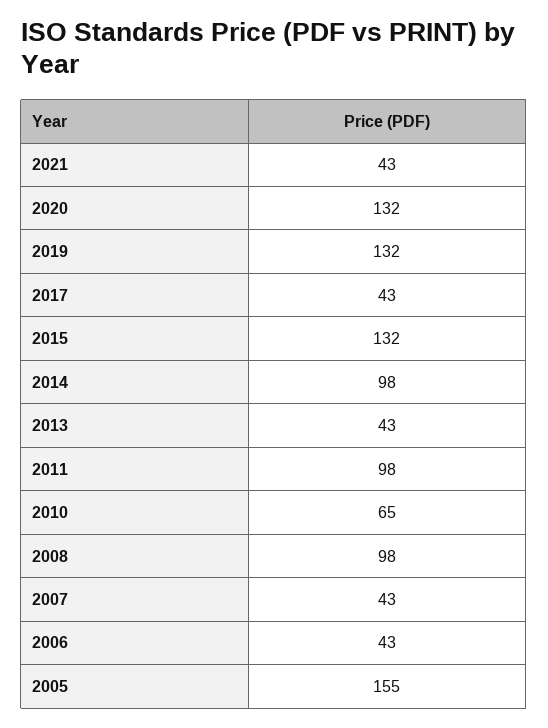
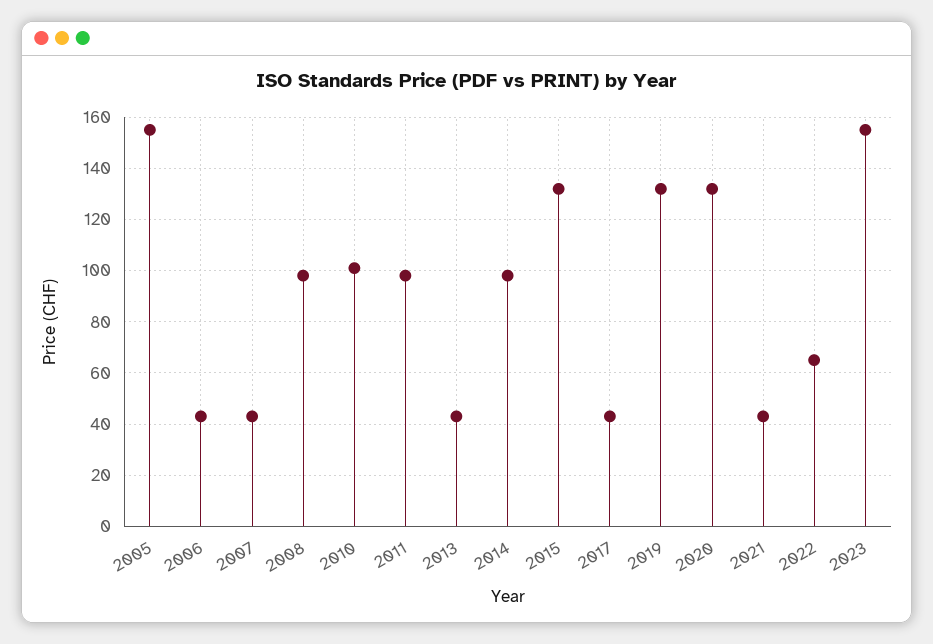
2010: 65 -> 100
2022: none -> 65
2023: none -> 155

